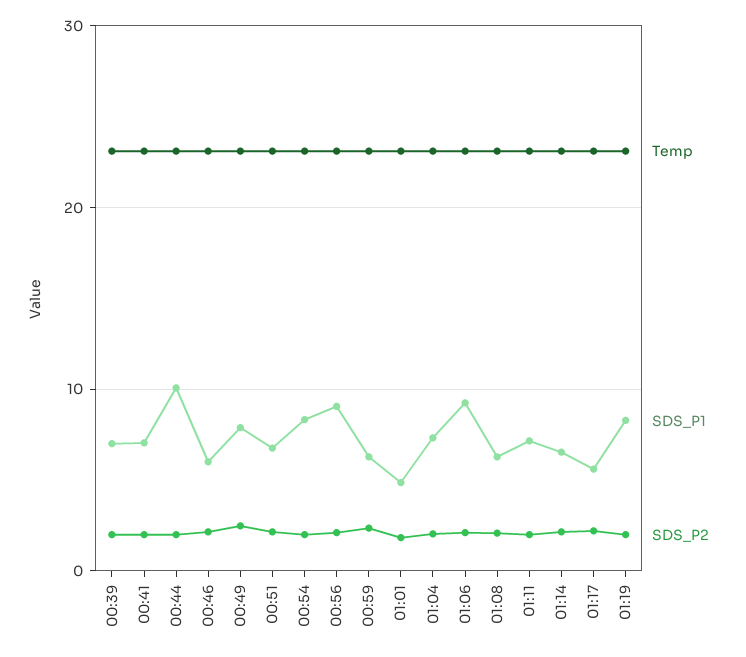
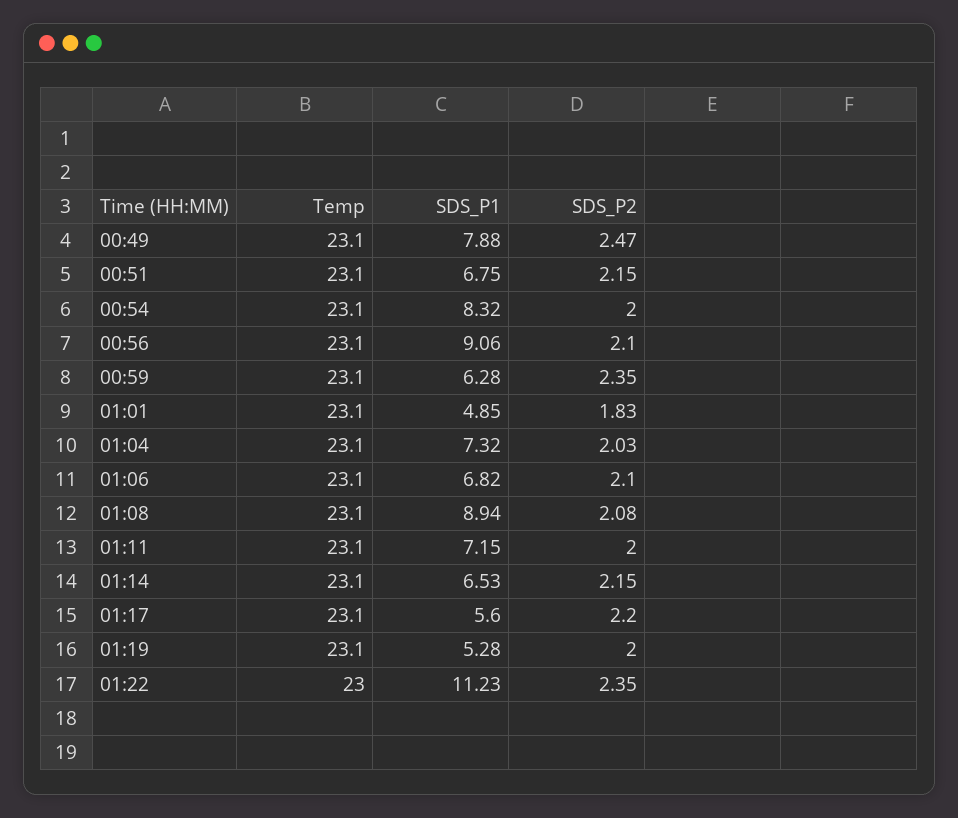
Temp, 00:39: 23 -> none
SDS_P1, 00:39: 7 -> none
SDS_P2, 00:39: 2 -> none
Temp, 00:41: 23 -> none
SDS_P1, 00:41: 7 -> none
SDS_P2, 00:41: 2 -> none
Temp, 00:44: 23 -> none
SDS_P1, 00:44: 10 -> none
SDS_P2, 00:44: 2 -> none
Temp, 00:46: 23 -> none
SDS_P1, 00:46: 6 -> none
SDS_P2, 00:46: 2 -> none
SDS_P1, 01:06: 9 -> 6.82
SDS_P1, 01:08: 6 -> 8.94
SDS_P1, 01:19: 8 -> 5.28
Temp, 01:22: none -> 23
SDS_P1, 01:22: none -> 11.23
SDS_P2, 01:22: none -> 2.35

